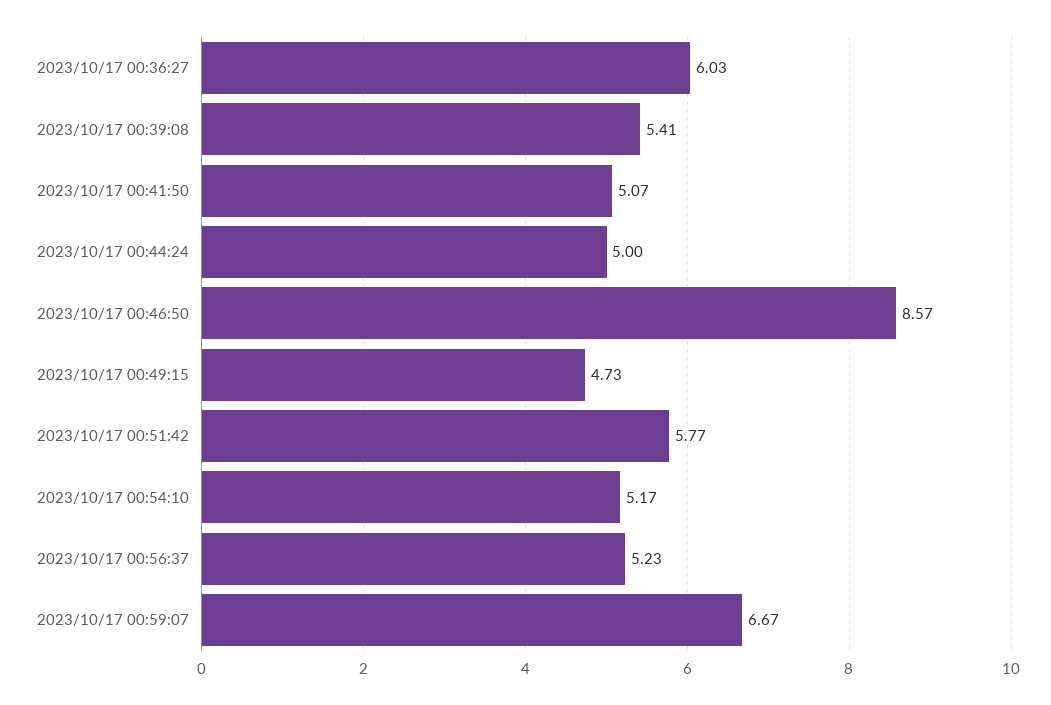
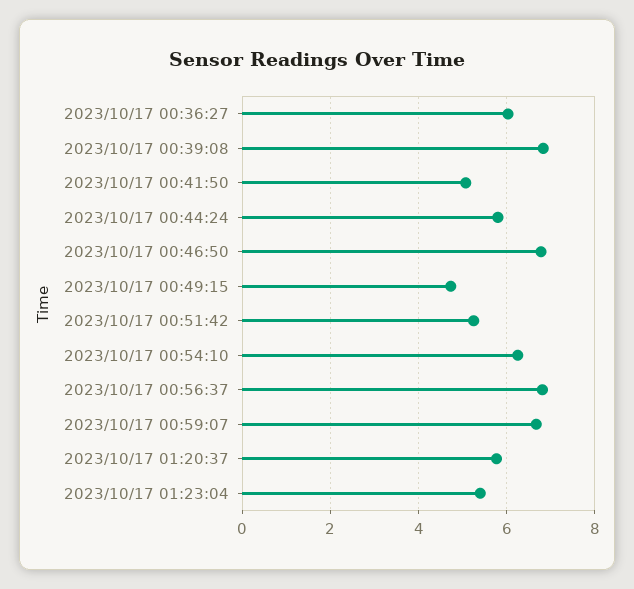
2023/10/17 00:39:08: 5.41 -> 6.8
2023/10/17 00:44:24: 5 -> 5.8
2023/10/17 00:46:50: 8.57 -> 6.8
2023/10/17 00:51:42: 5.77 -> 5.2
2023/10/17 00:54:10: 5.17 -> 6.2
2023/10/17 00:56:37: 5.23 -> 6.8
2023/10/17 01:20:37: none -> 5.8
2023/10/17 01:23:04: none -> 5.4

